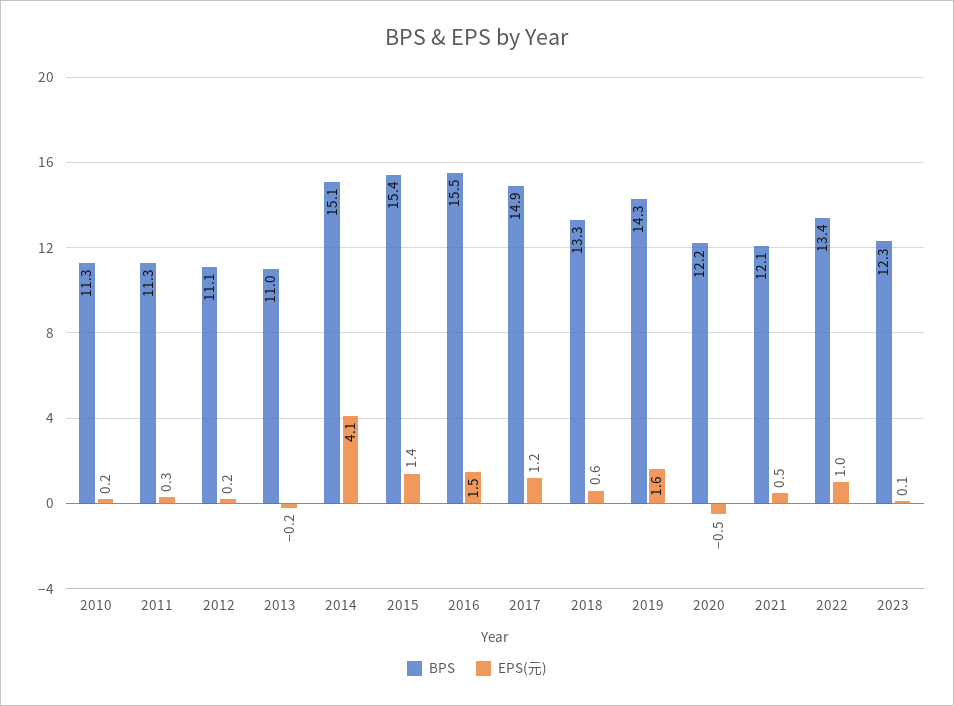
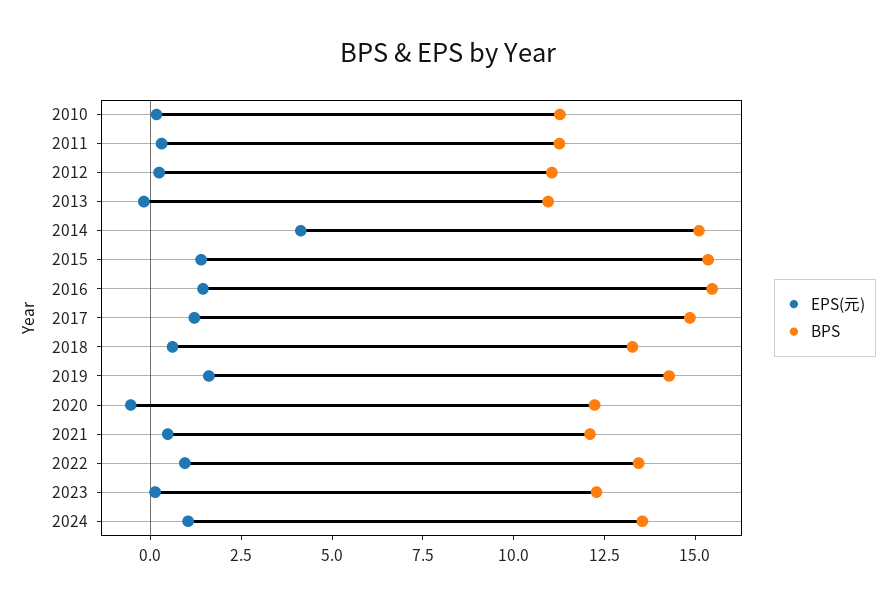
EPS(元), 2024: none -> 1
BPS, 2024: none -> 13.5

